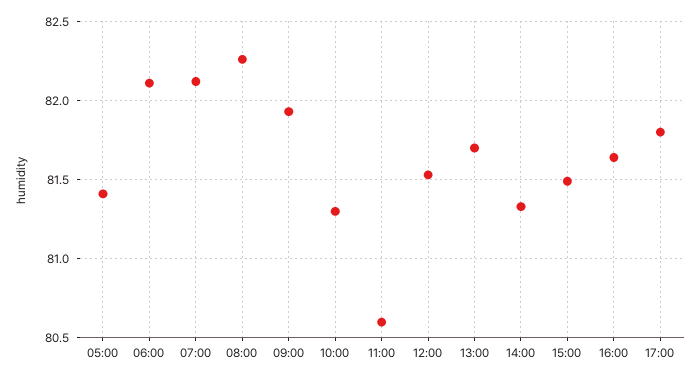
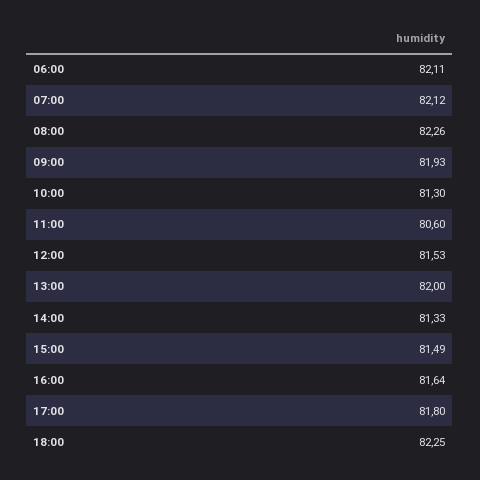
05:00: 81.4 -> none
13:00: 81.7 -> 82
18:00: none -> 82.25

